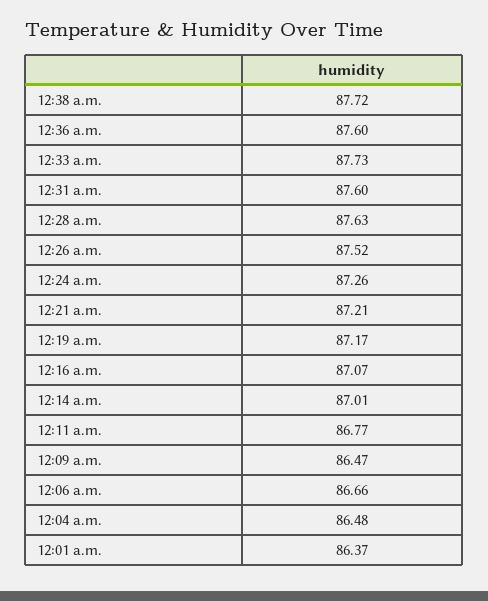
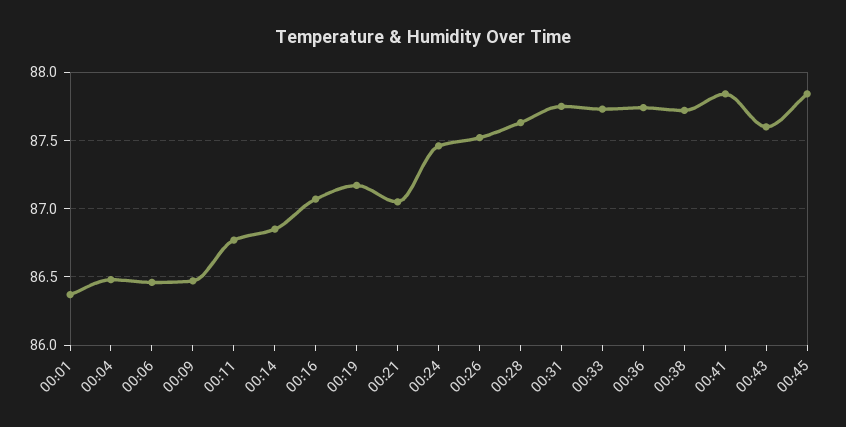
12:36 a.m.: 87.6 -> 87.75
12:31 a.m.: 87.6 -> 87.75
12:24 a.m.: 87.26 -> 87.45
12:21 a.m.: 87.21 -> 87.05
12:14 a.m.: 87.01 -> 86.85
12:06 a.m.: 86.66 -> 86.45
00:41: none -> 87.85
00:43: none -> 87.6
00:45: none -> 87.85

